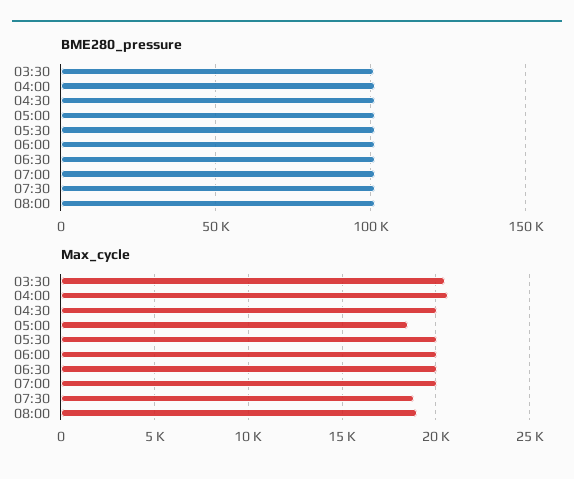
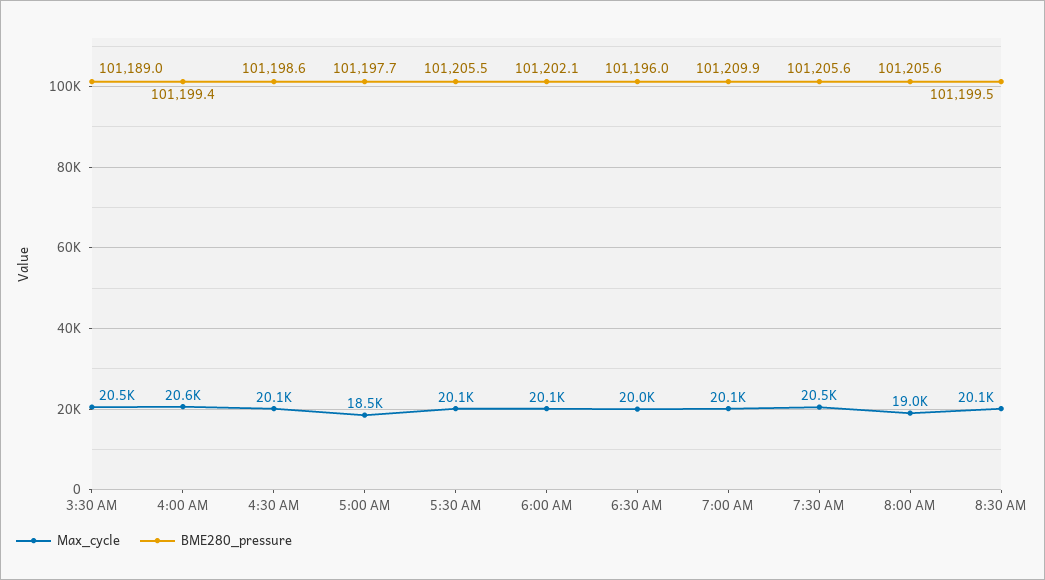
Max_cycle, 07:30: 19000 -> 20500
Max_cycle, 8:30 AM: none -> 20100
BME280_pressure, 8:30 AM: none -> 101199.5

